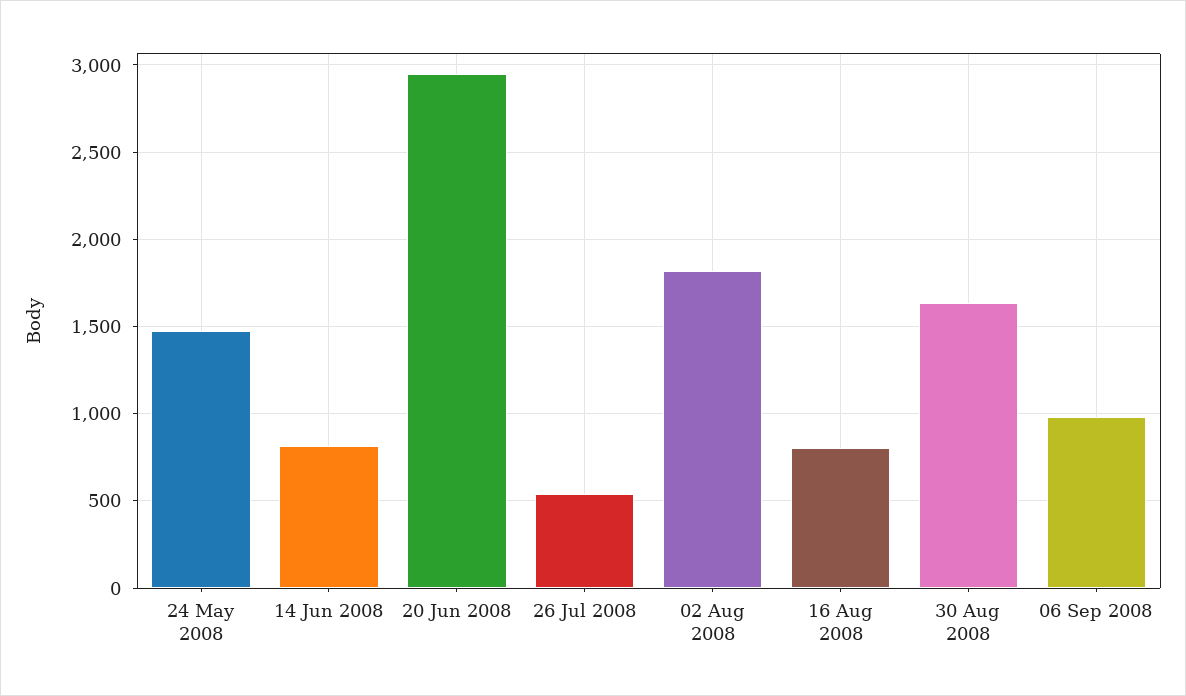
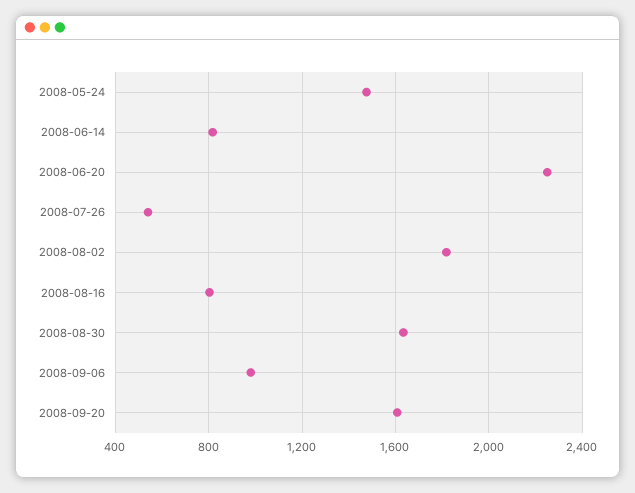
20 Jun 2008: 2950 -> 2250
2008-09-20: none -> 1600

